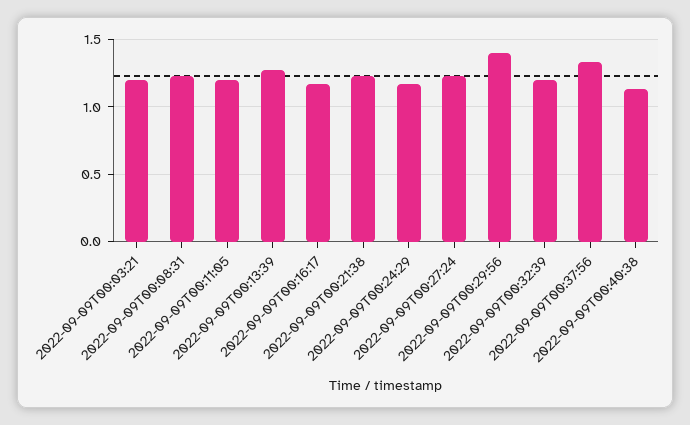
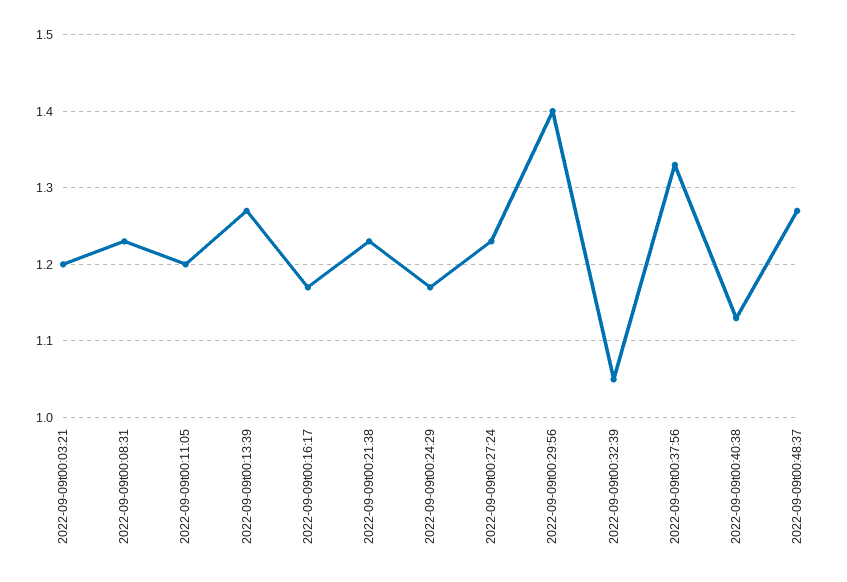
2022-09-09T00:32:39: 1.2 -> 1.05
2022-09-09t00:48:37: none -> 1.27

